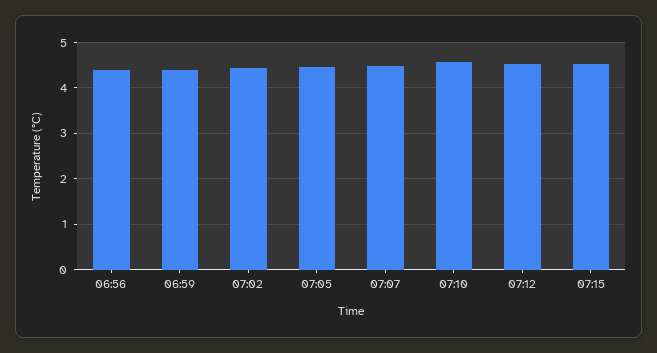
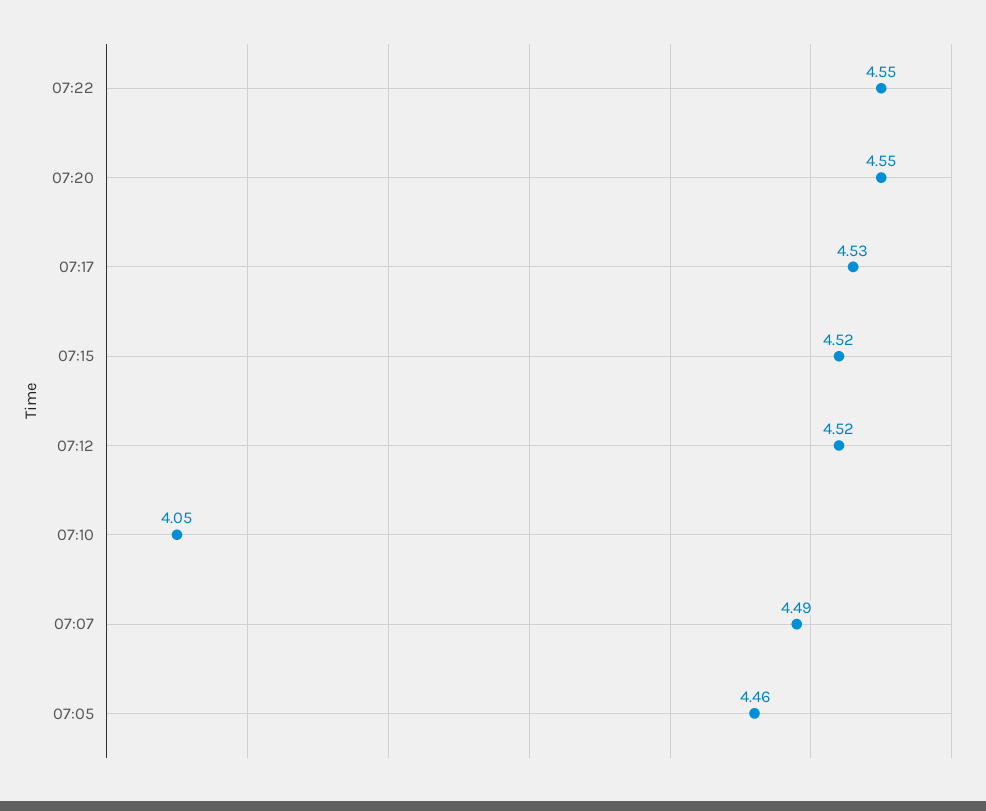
06:56: 4.4 -> none
06:59: 4.4 -> none
07:02: 4.4 -> none
07:10: 4.6 -> 4.05
07:22: none -> 4.55
07:20: none -> 4.55
07:17: none -> 4.53

